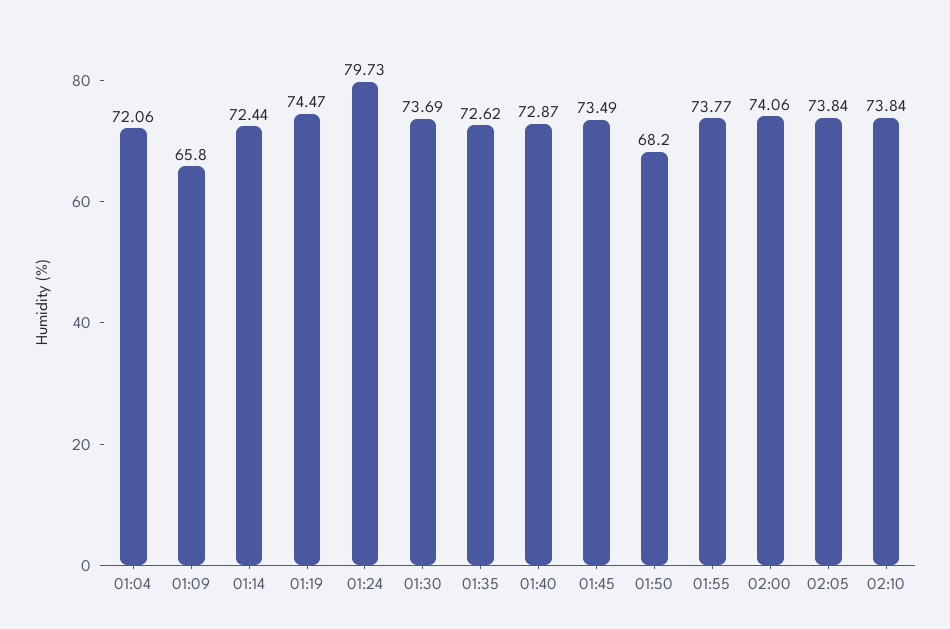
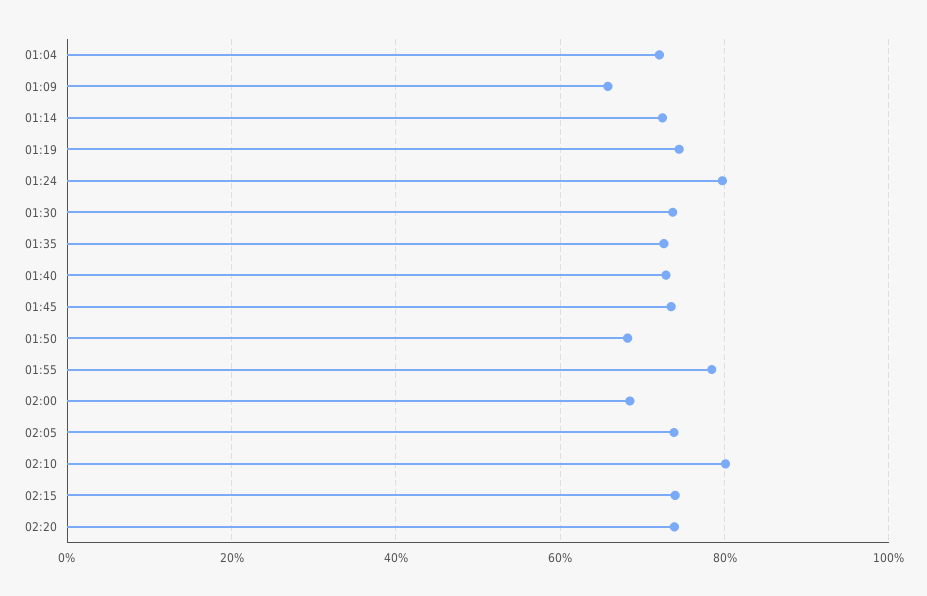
01:55: 73.77 -> 78
02:00: 74.06 -> 68
02:10: 73.84 -> 80
02:15: none -> 74
02:20: none -> 74

